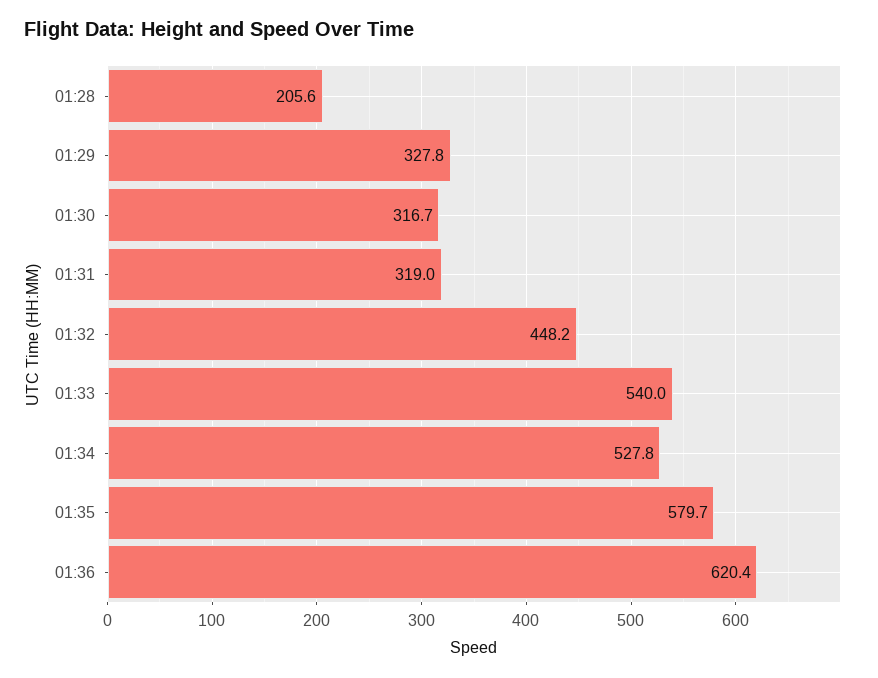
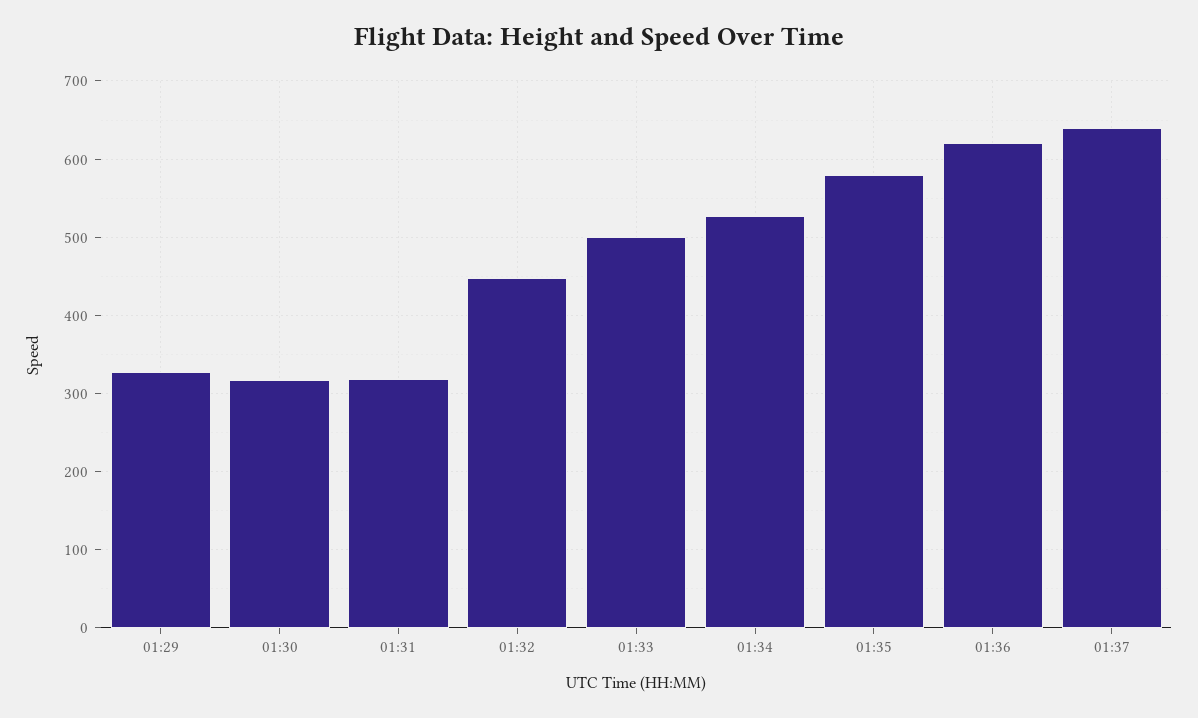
01:28: 205.6 -> none
01:33: 540 -> 500
01:37: none -> 640

